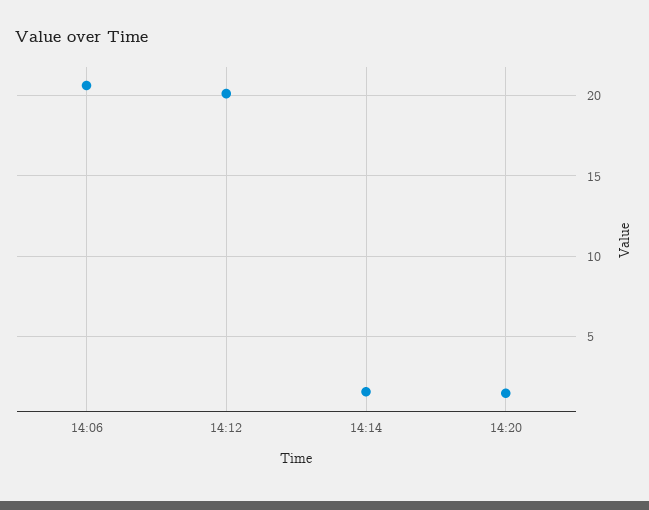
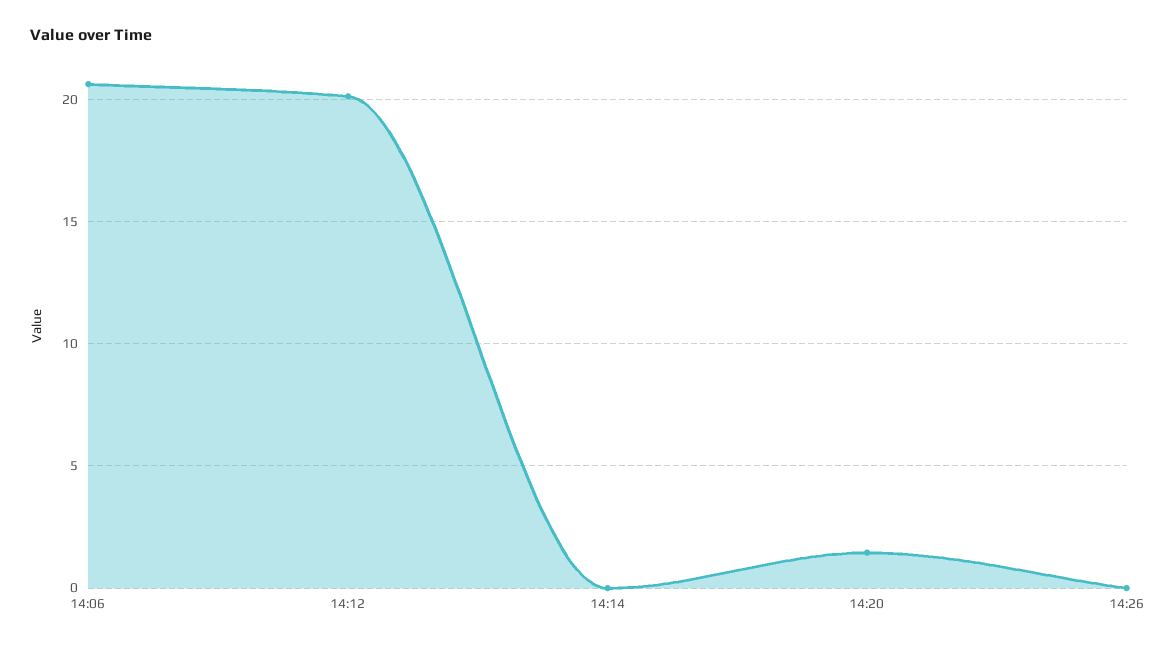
14:14: 1.5 -> 0
14:26: none -> 0

